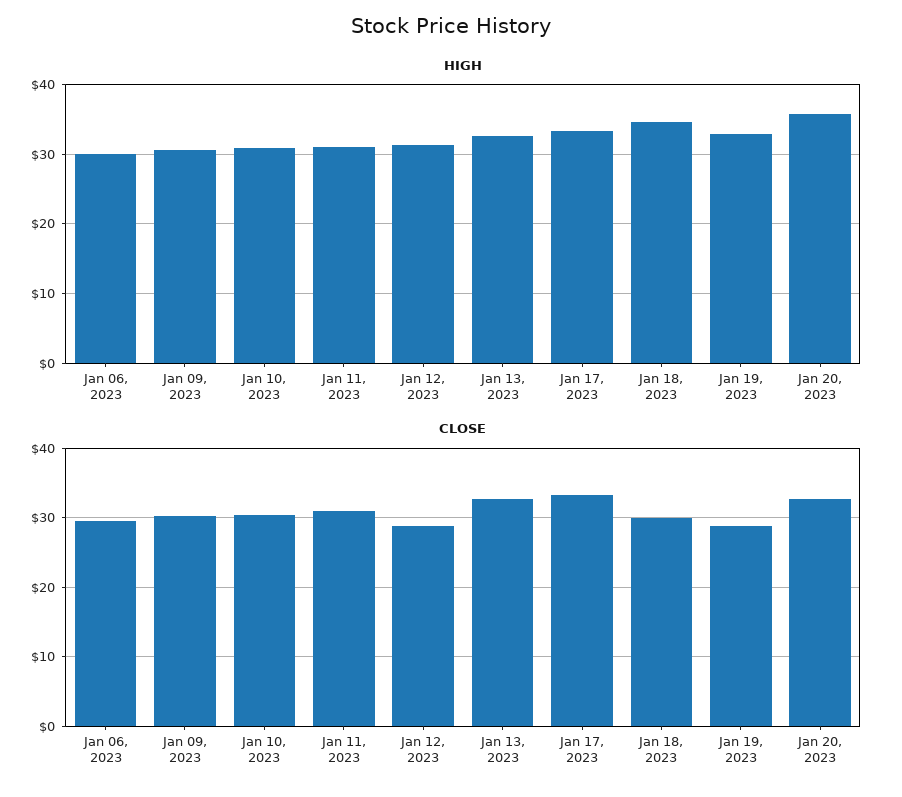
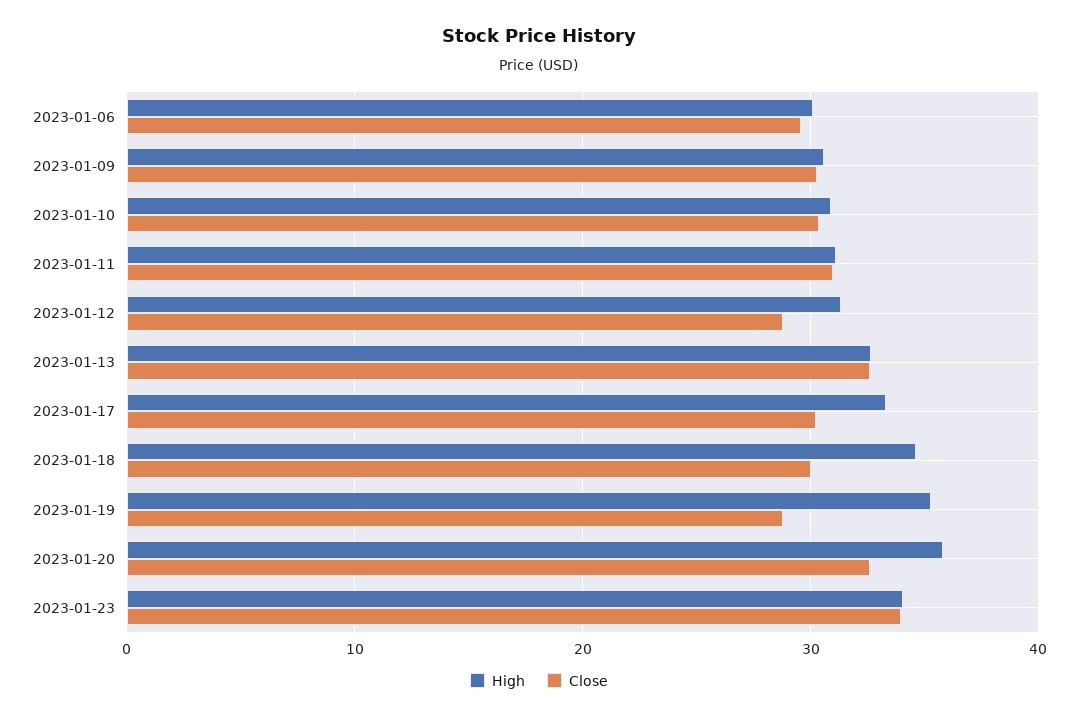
HIGH, Jan 19, 2023: 33 -> 35
CLOSE, Jan 17, 2023: 33 -> 30
HIGH, 2023-01-23: none -> 34
CLOSE, 2023-01-23: none -> 34

